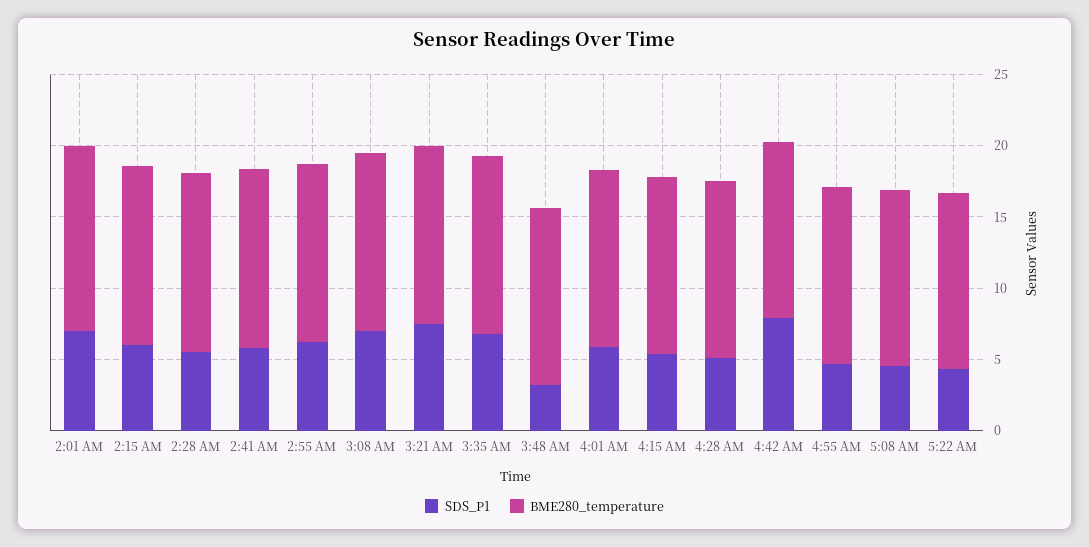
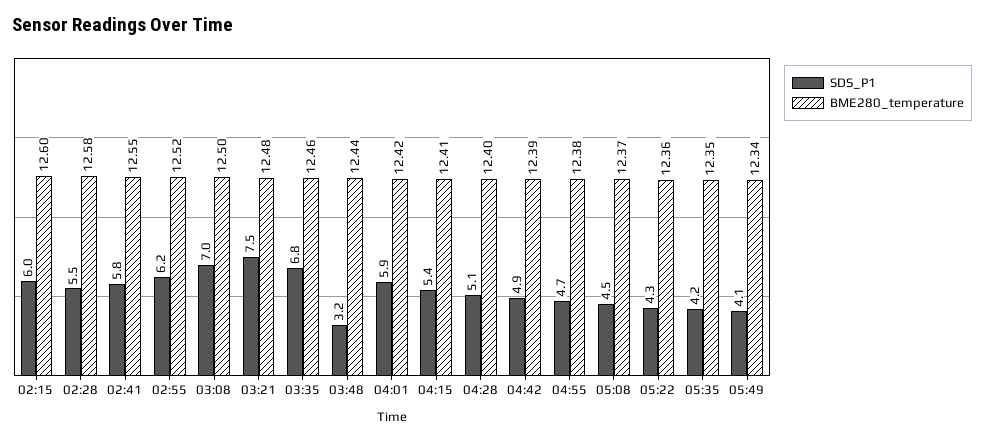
SDS_P1, 2:01 AM: 7 -> none
BME280_temperature, 2:01 AM: 13 -> none
SDS_P1, 4:42 AM: 8 -> 4.9
SDS_P1, 05:35: none -> 4.2
BME280_temperature, 05:35: none -> 12.35
SDS_P1, 05:49: none -> 4.1
BME280_temperature, 05:49: none -> 12.34

